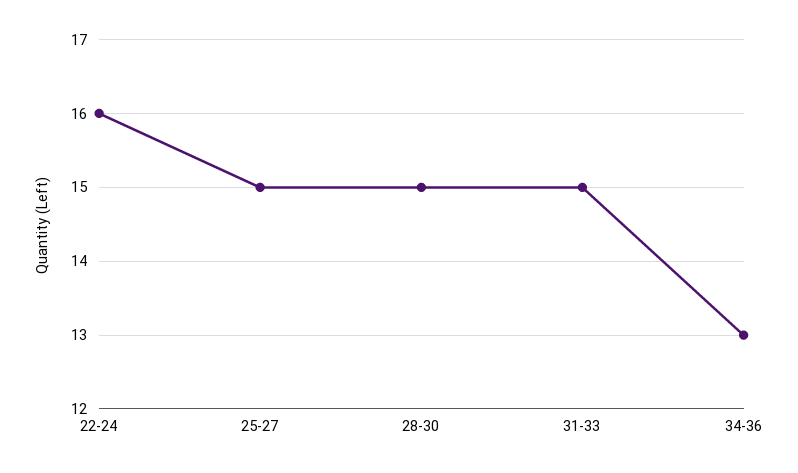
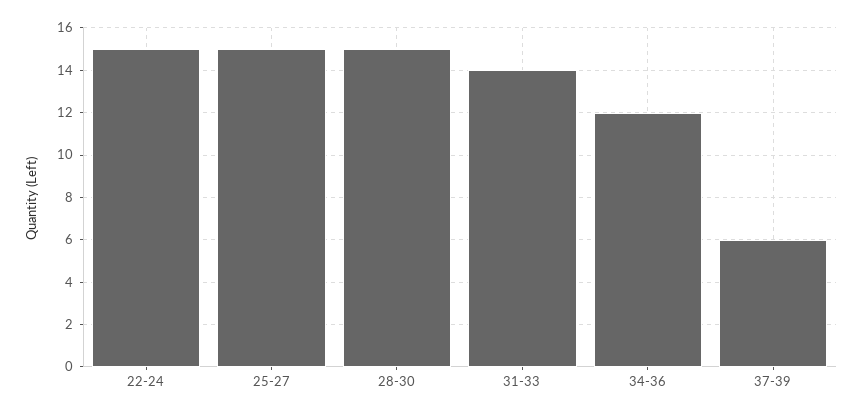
22-24: 16 -> 15
31-33: 15 -> 14
34-36: 13 -> 12
37-39: none -> 6

